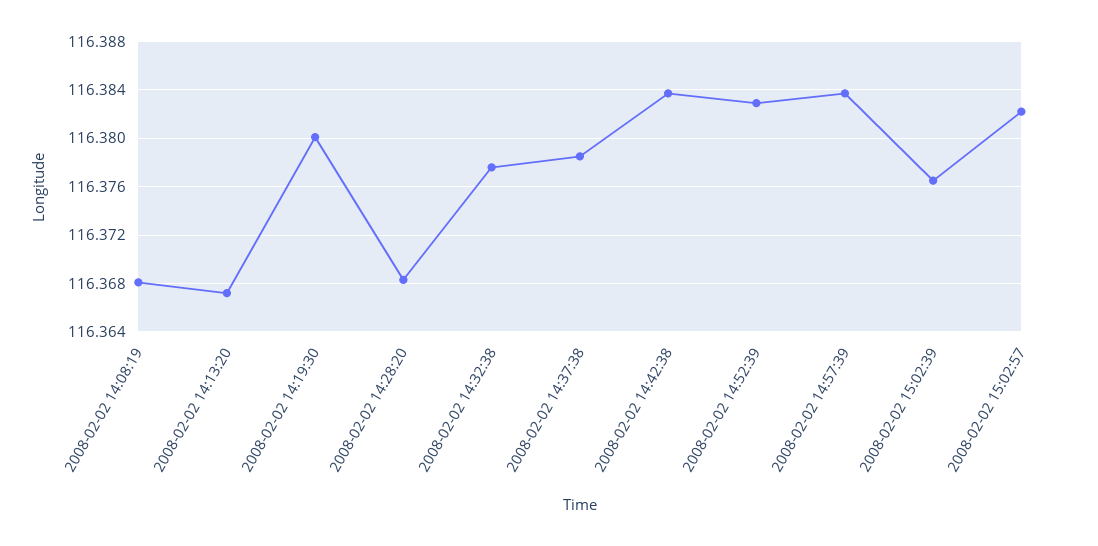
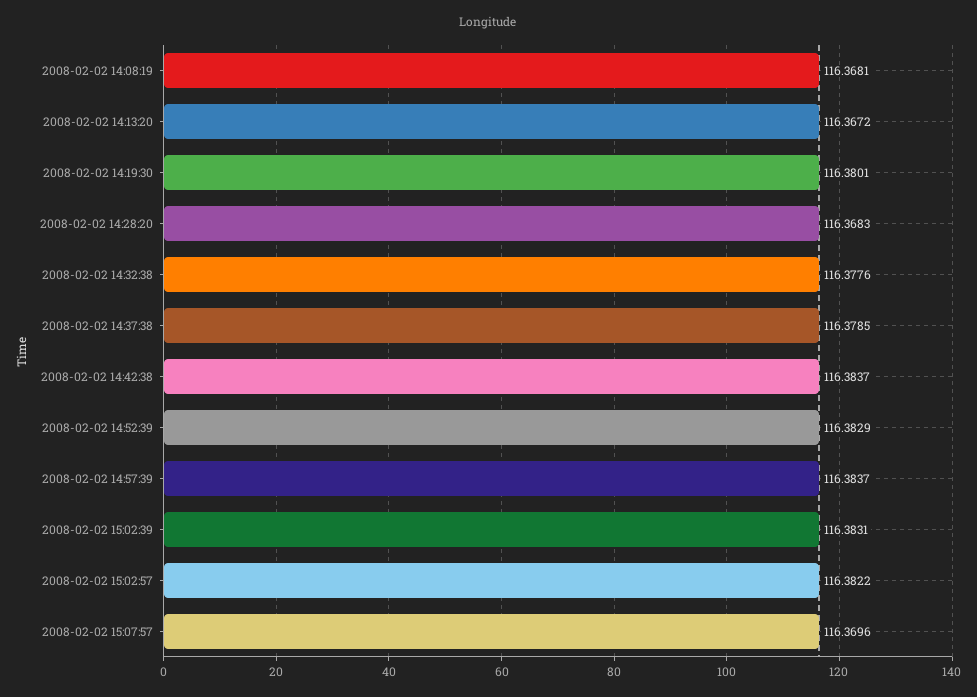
2008-02-02 15:02:39: 116.3765 -> 116.3831
2008-02-02 15:07:57: none -> 116.3696

